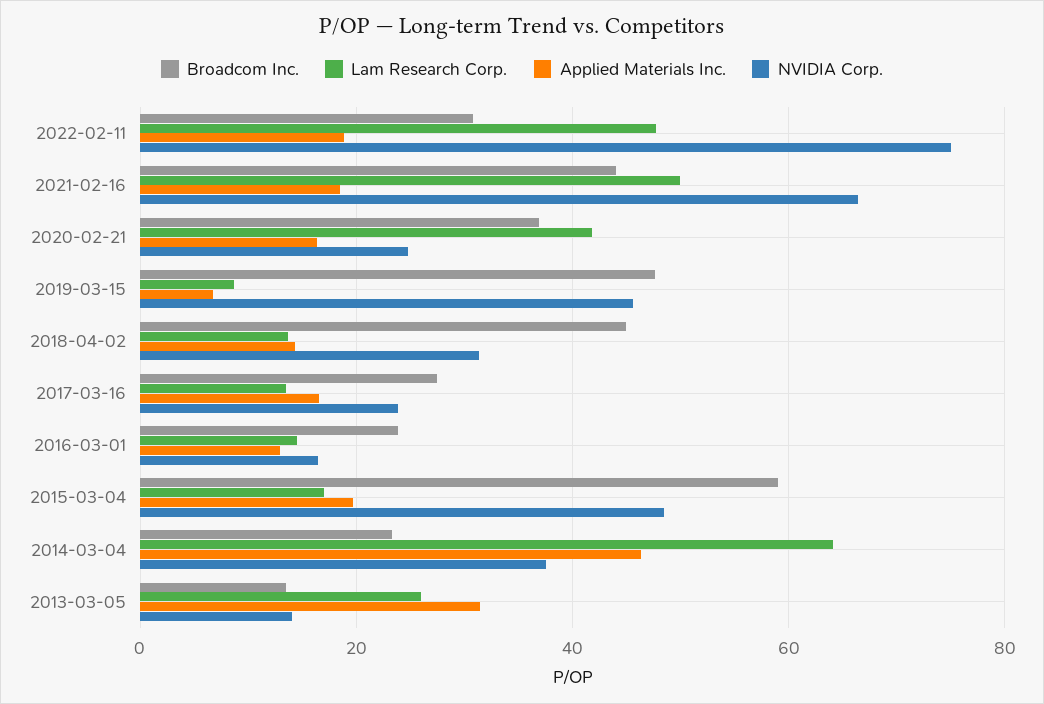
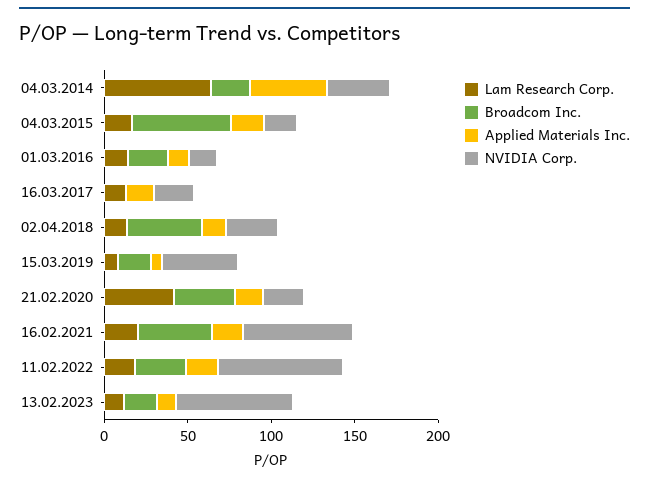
Lam Research Corp., 2022-02-11: 48 -> 20
Lam Research Corp., 2021-02-16: 50 -> 20
Broadcom Inc., 2019-03-15: 48 -> 20
Broadcom Inc., 2017-03-16: 28 -> 0
NVIDIA Corp., 2015-03-04: 48 -> 20
Broadcom Inc., 2013-03-05: 14 -> none
Lam Research Corp., 2013-03-05: 26 -> none
Applied Materials Inc., 2013-03-05: 32 -> none
NVIDIA Corp., 2013-03-05: 14 -> none
Lam Research Corp., 13.02.2023: none -> 10
Broadcom Inc., 13.02.2023: none -> 20
Applied Materials Inc., 13.02.2023: none -> 10
NVIDIA Corp., 13.02.2023: none -> 70

